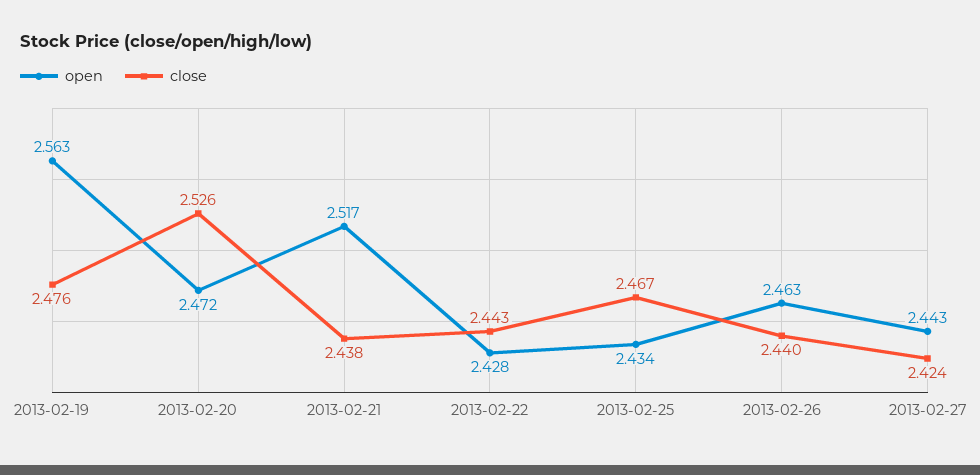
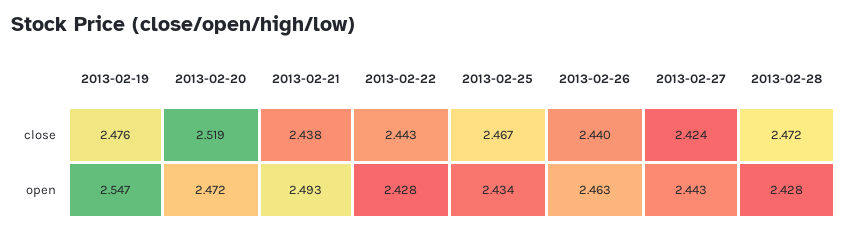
open, 2013-02-19: 2.563 -> 2.547
close, 2013-02-20: 2.526 -> 2.519
open, 2013-02-21: 2.517 -> 2.493
close, 2013-02-28: none -> 2.472
open, 2013-02-28: none -> 2.428

